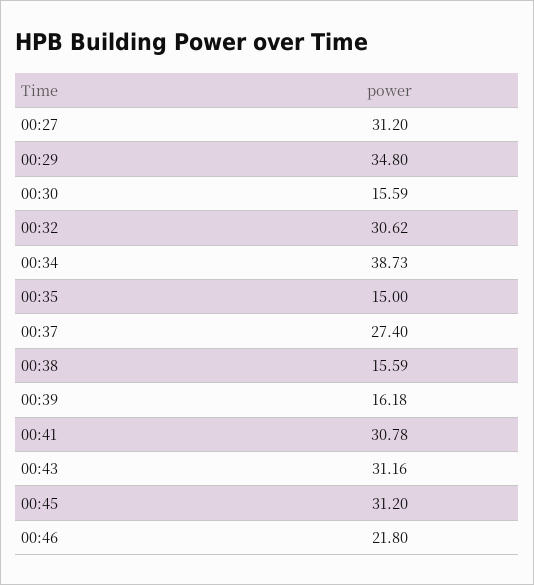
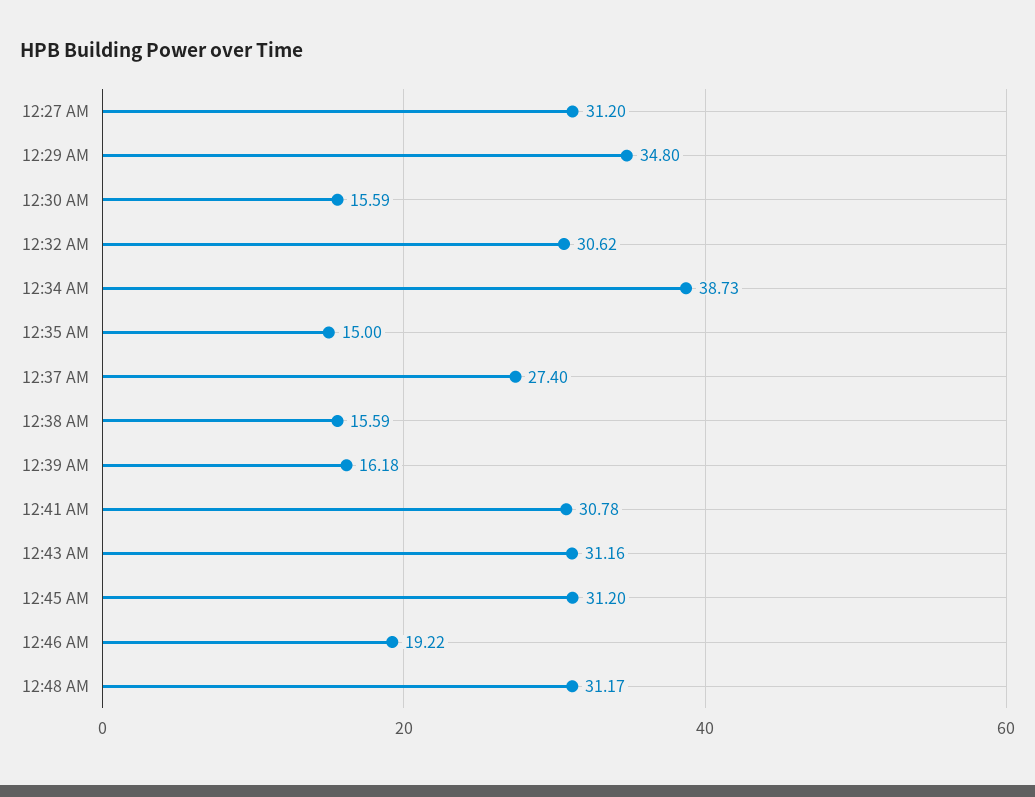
00:46: 21.8 -> 19.22
12:48 AM: none -> 31.17

